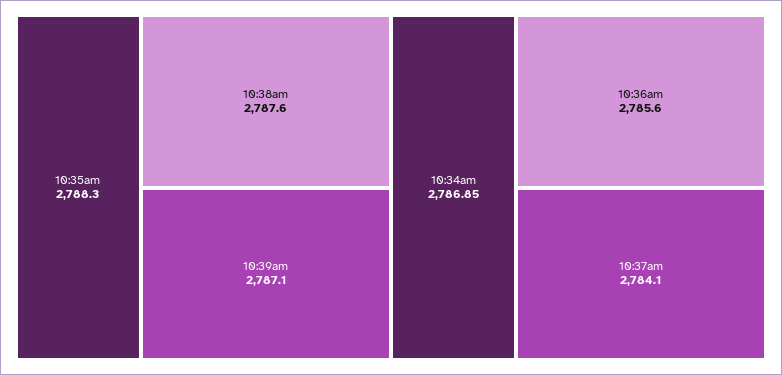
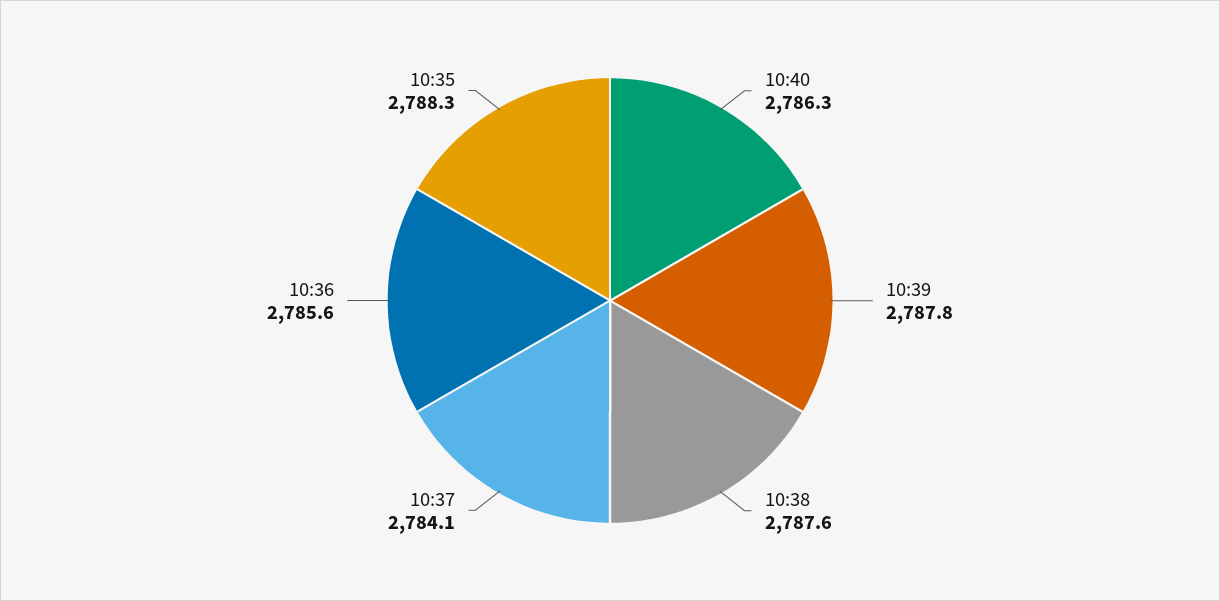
10:39am: 2787.1 -> 2787.8
10:34am: 2786.85 -> none
10:40: none -> 2786.3

